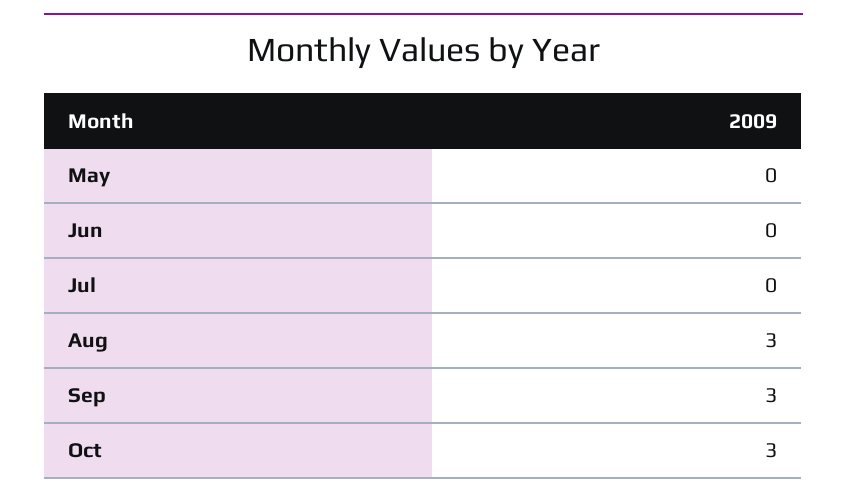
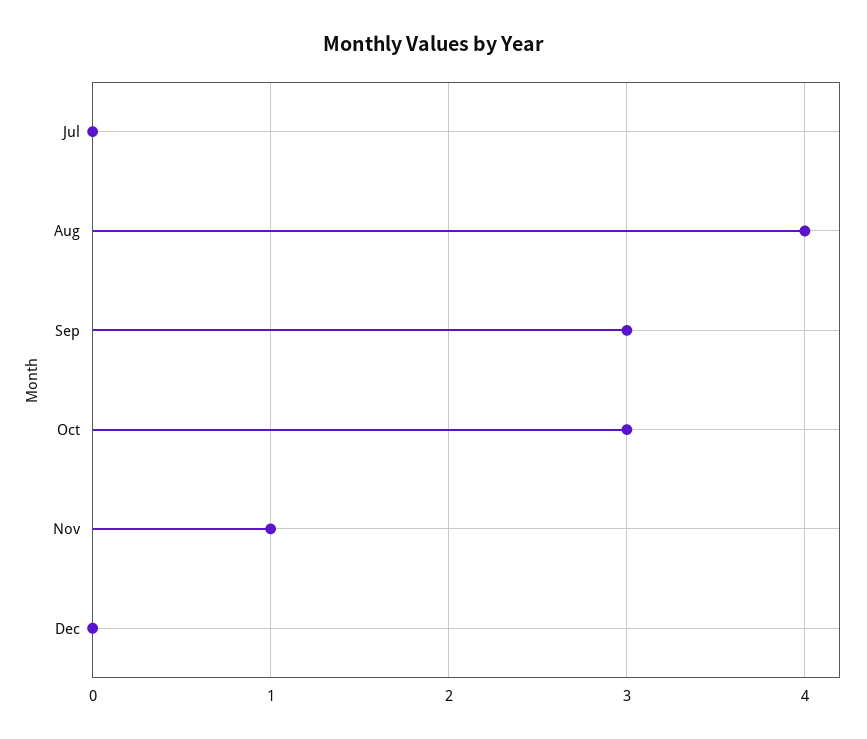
May: 0 -> none
Jun: 0 -> none
Aug: 3 -> 4
Nov: none -> 1
Dec: none -> 0

